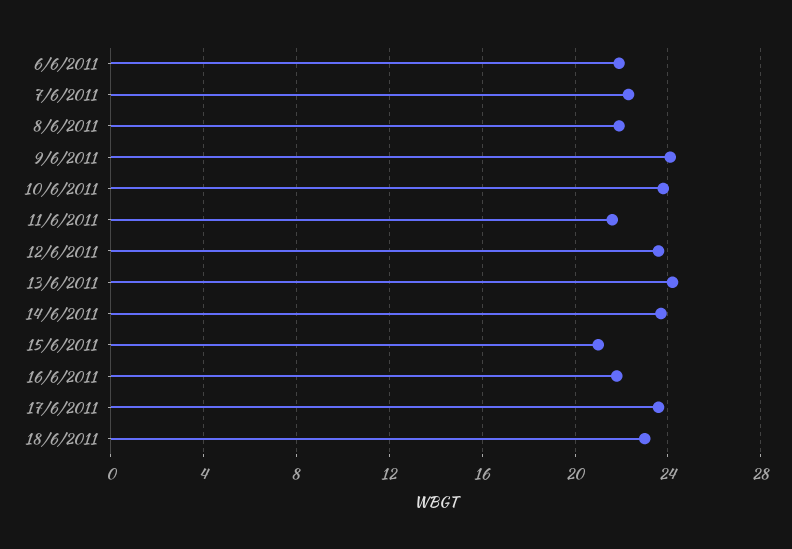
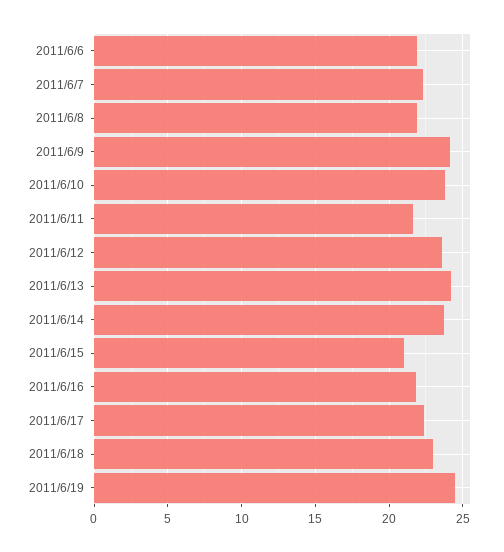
17/6/2011: 23.5 -> 22.5
2011/6/19: none -> 24.5

